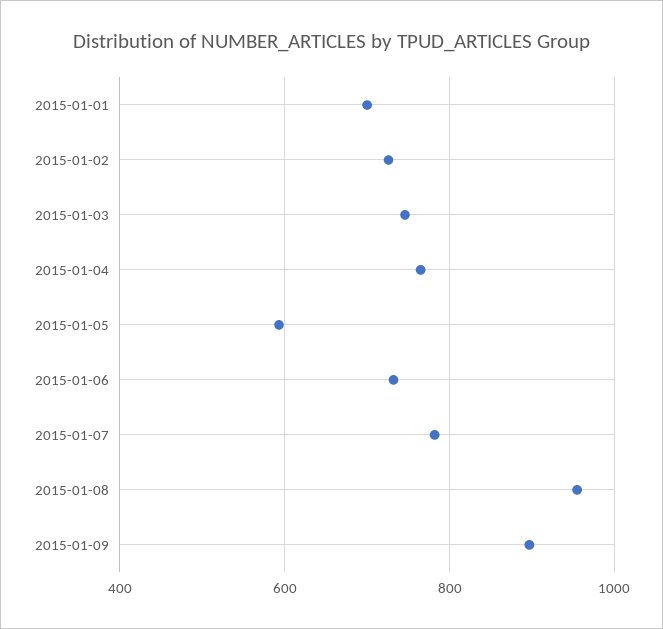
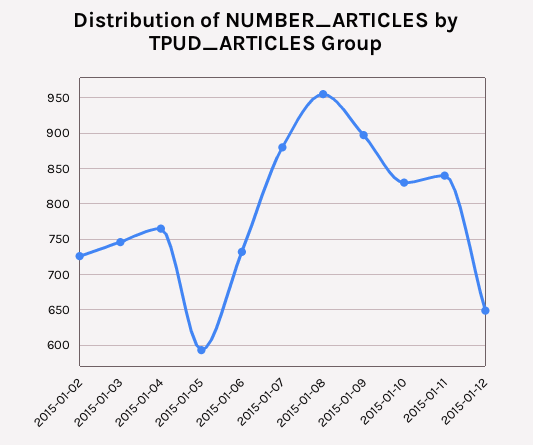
2015-01-01: 700 -> none
2015-01-07: 780 -> 880
2015-01-10: none -> 830
2015-01-11: none -> 840
2015-01-12: none -> 650

